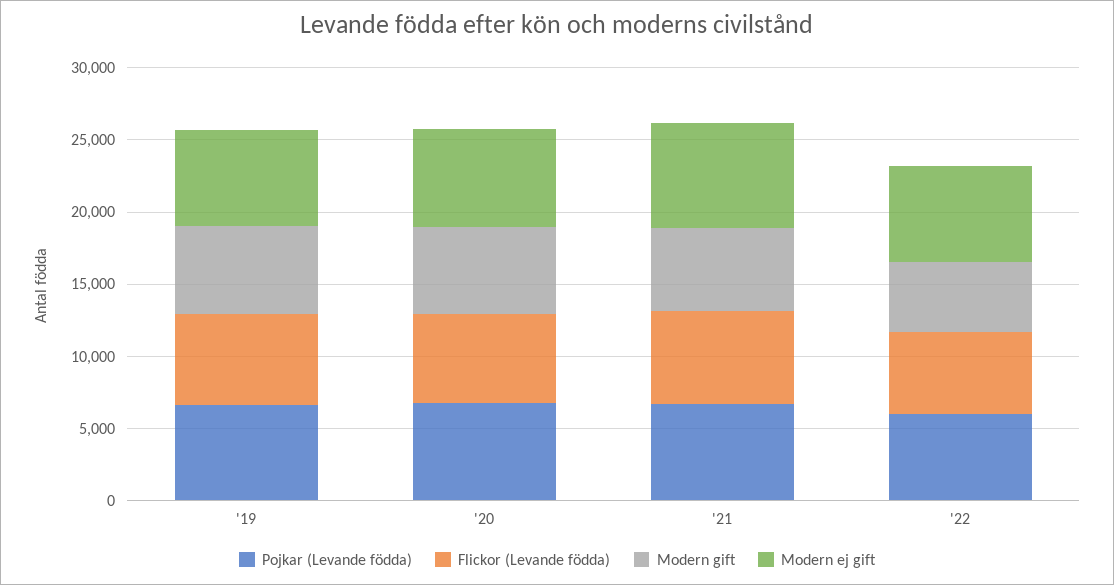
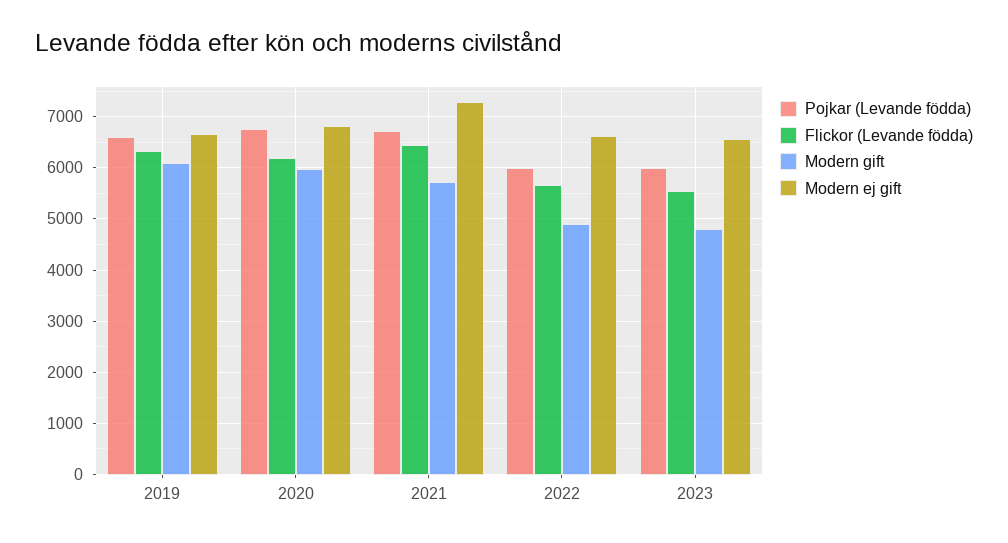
Pojkar (Levande födda), 2023: none -> 6000
Flickor (Levande födda), 2023: none -> 5600
Modern gift, 2023: none -> 4800
Modern ej gift, 2023: none -> 6600

